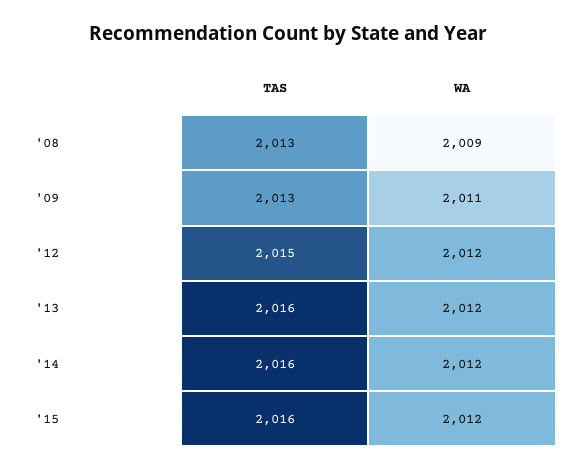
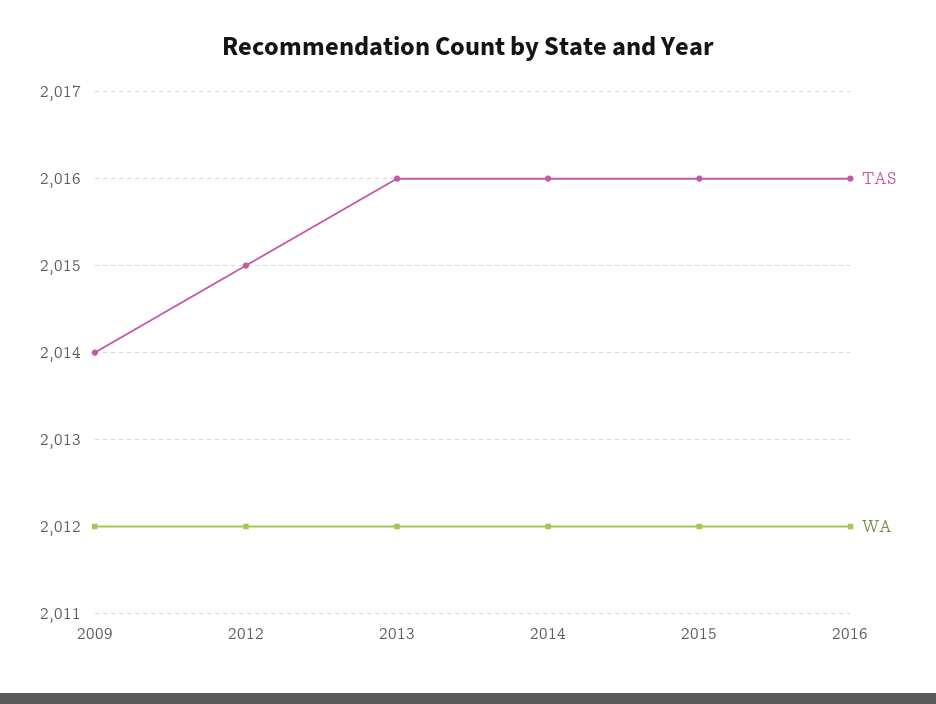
TAS, '08: 2013 -> none
WA, '08: 2009 -> none
TAS, '09: 2013 -> 2014
WA, '09: 2011 -> 2012
TAS, 2016: none -> 2016
WA, 2016: none -> 2012

